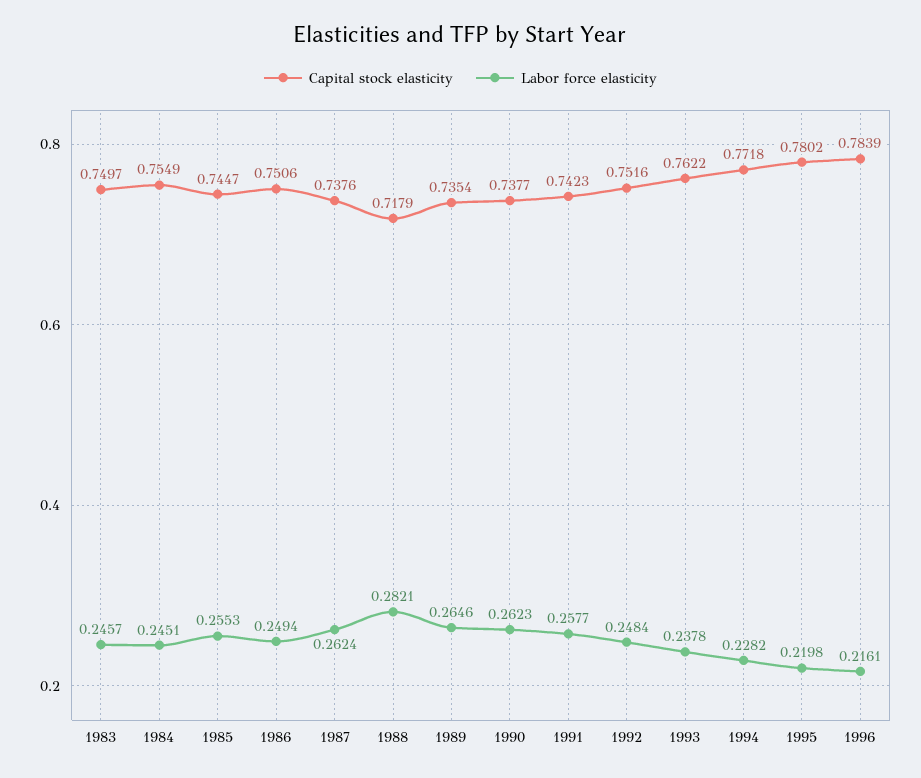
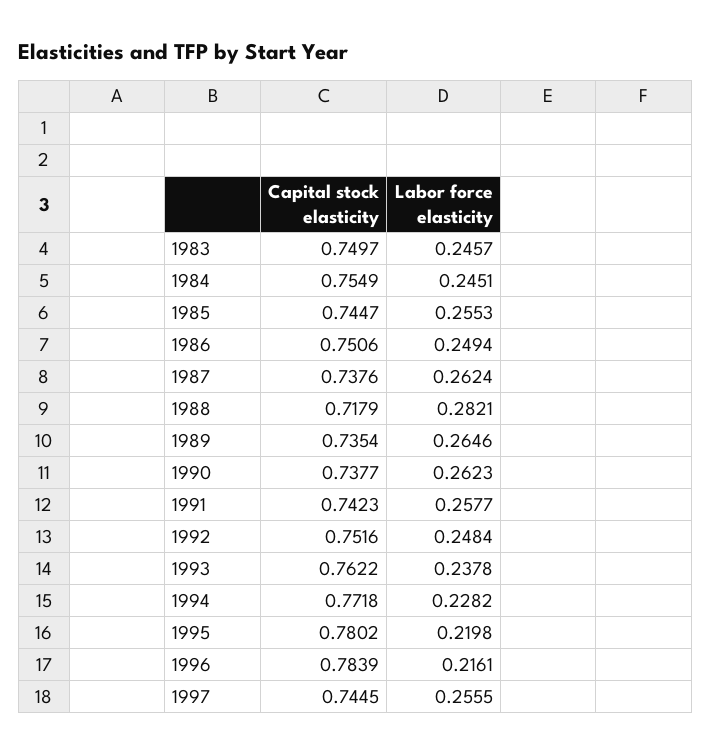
Capital stock elasticity, 1997: none -> 0.7445
Labor force elasticity, 1997: none -> 0.2555

